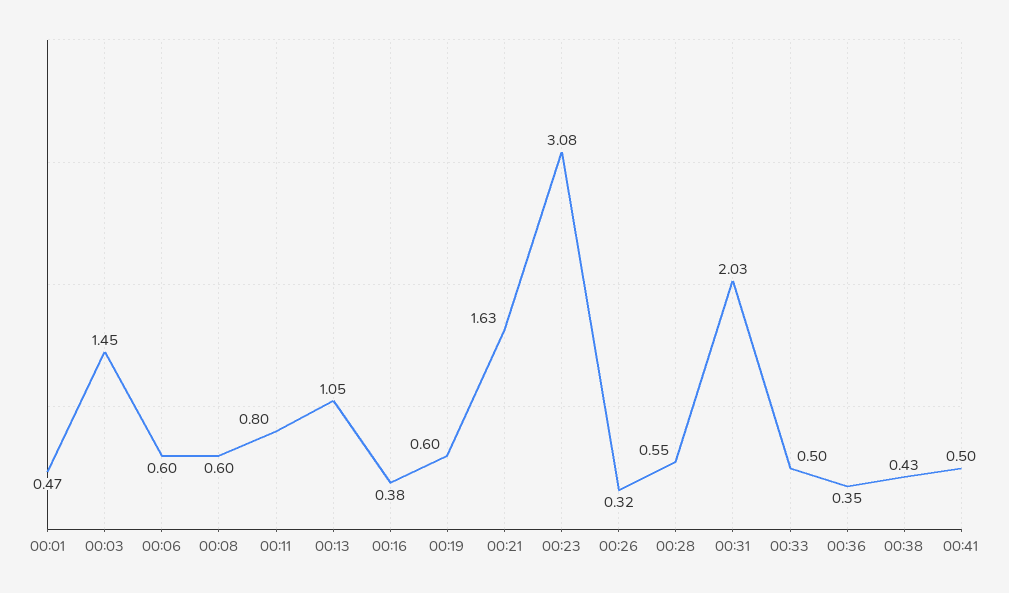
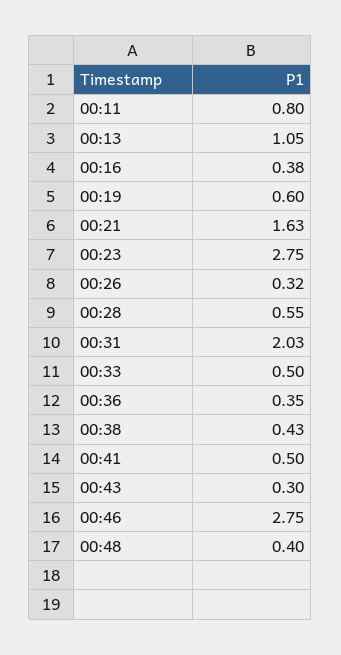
00:01: 0.47 -> none
00:03: 1.45 -> none
00:06: 0.6 -> none
00:08: 0.6 -> none
00:23: 3.08 -> 2.75
00:43: none -> 0.3
00:46: none -> 2.75
00:48: none -> 0.4

